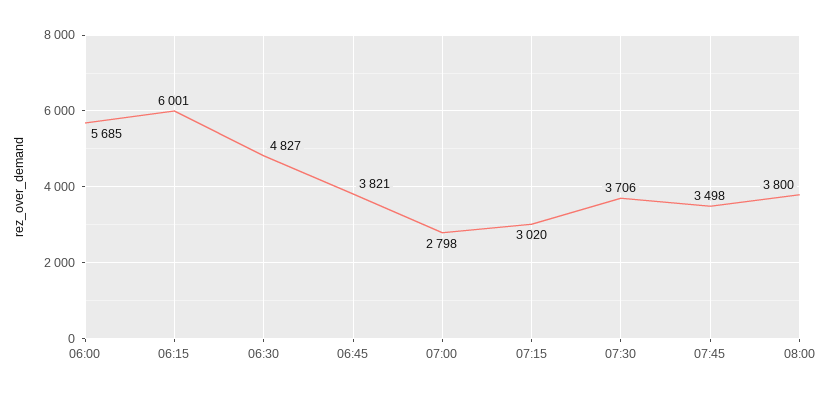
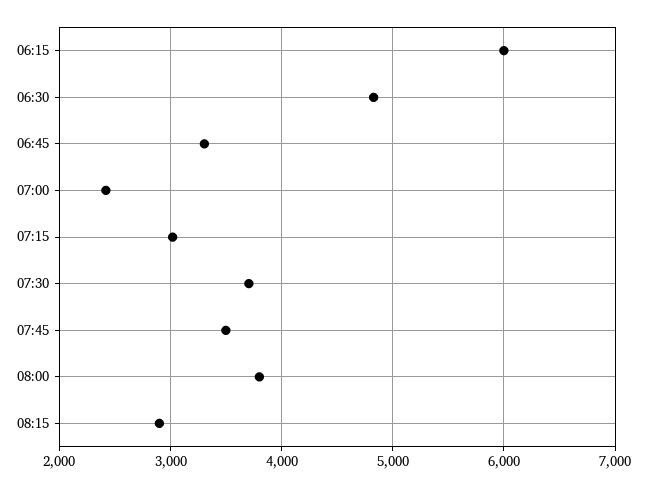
06:00: 5685 -> none
06:45: 3821 -> 3300
07:00: 2798 -> 2400
08:15: none -> 2900

